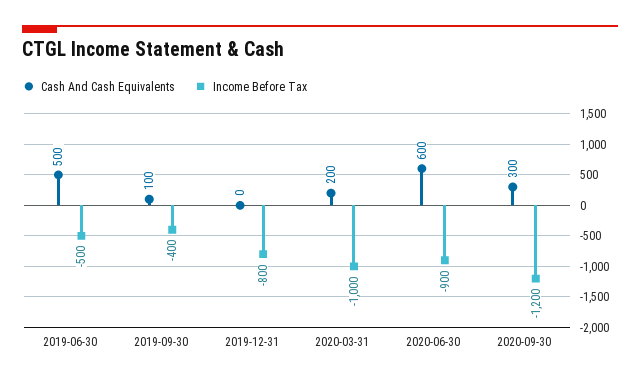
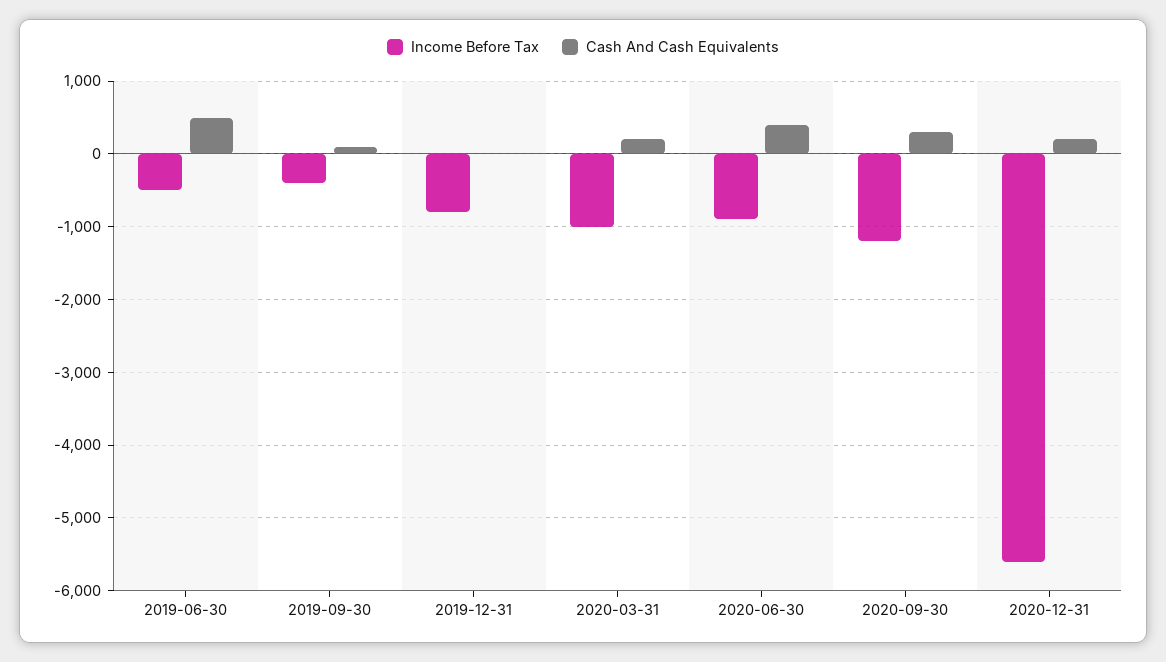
Cash And Cash Equivalents, 2020-06-30: 600 -> 400
Income Before Tax, 2020-12-31: none -> -5600
Cash And Cash Equivalents, 2020-12-31: none -> 200

